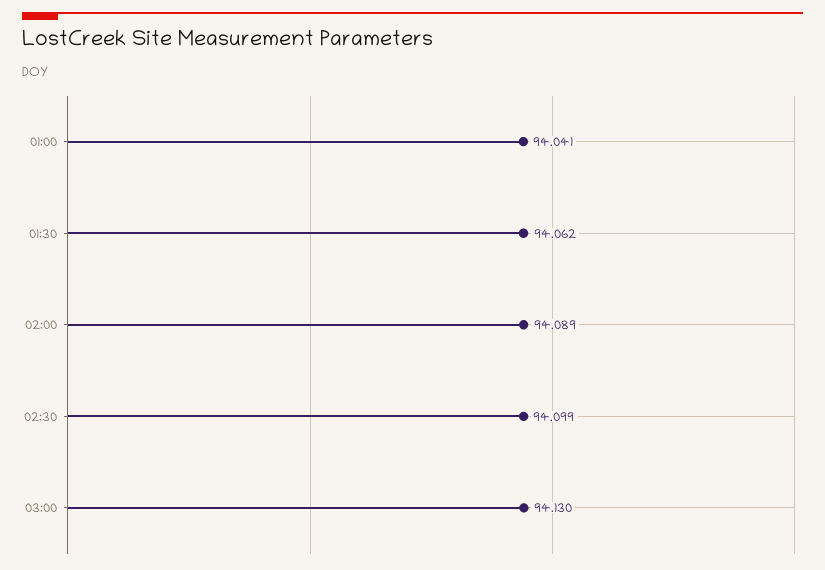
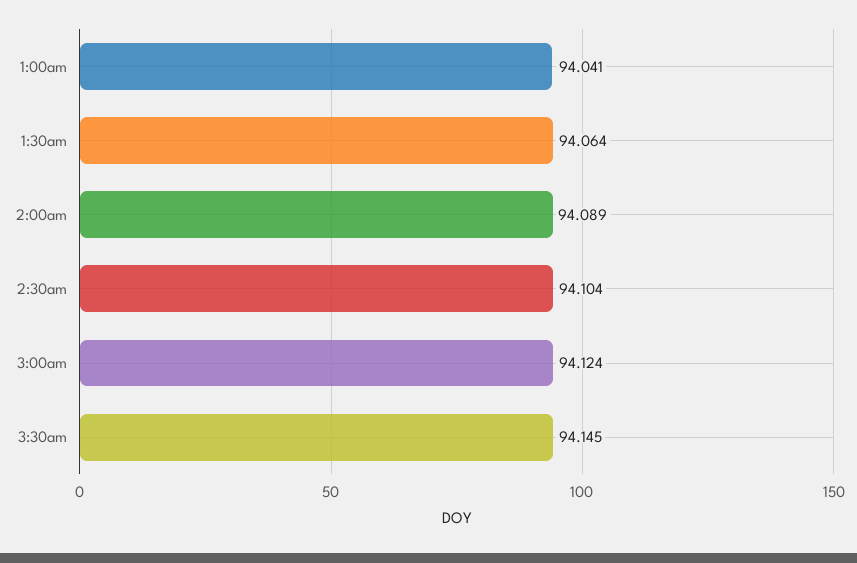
01:30: 94.062 -> 94.064
02:30: 94.099 -> 94.104
03:00: 94.13 -> 94.124
3:30am: none -> 94.145

